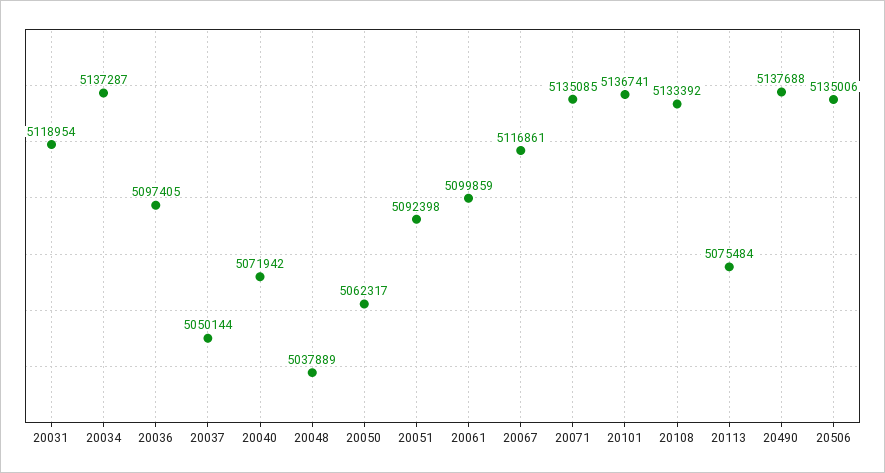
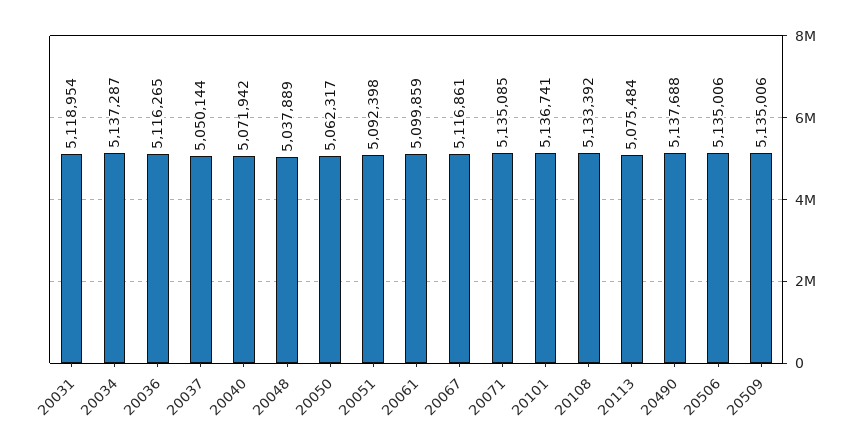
20036: 5097405 -> 5116265
20509: none -> 5135006

